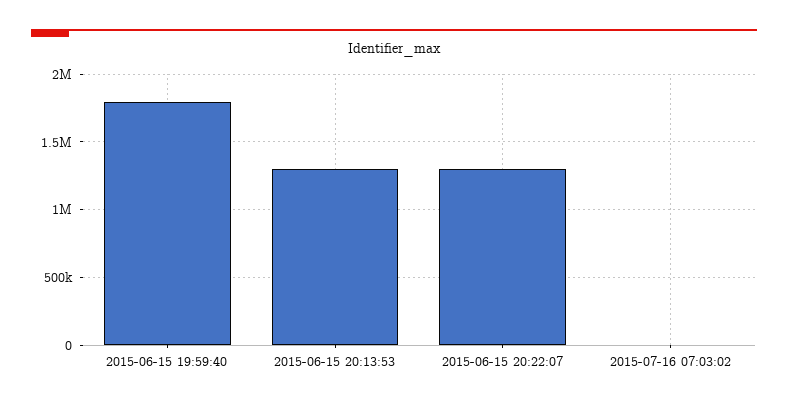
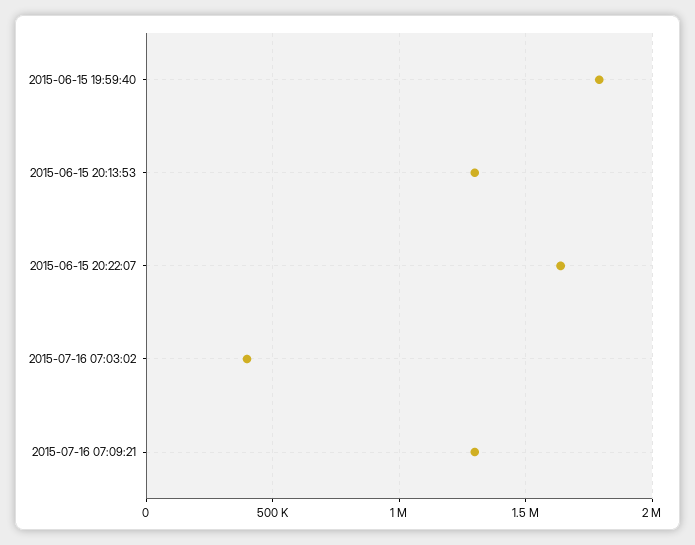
2015-06-15 20:22:07: 1300000 -> 1650000
2015-07-16 07:03:02: 0 -> 400000
2015-07-16 07:09:21: none -> 1300000

